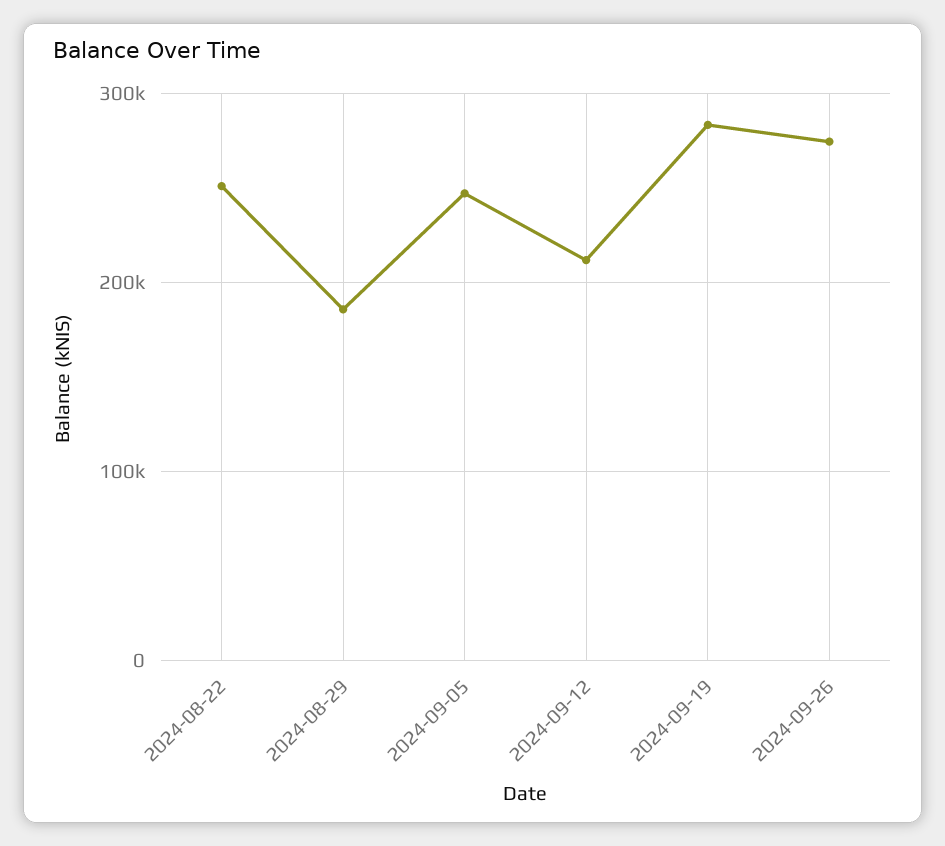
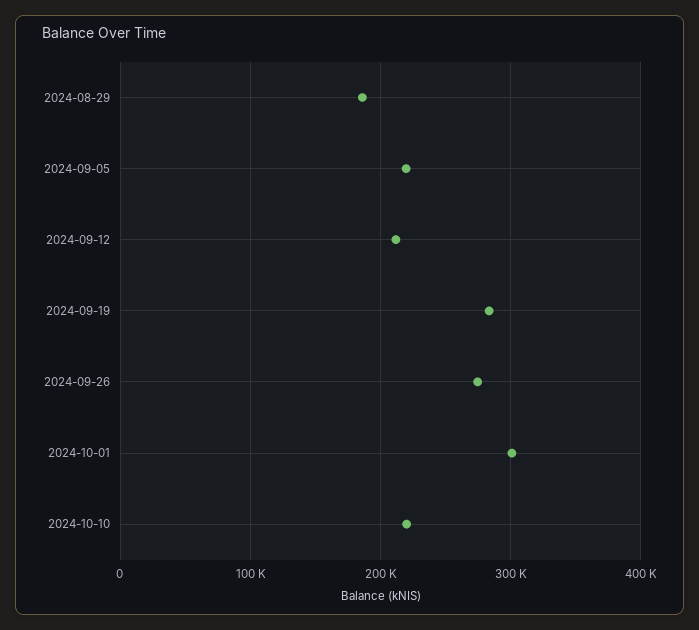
2024-08-22: 250000 -> none
2024-09-05: 250000 -> 220000
2024-10-01: none -> 300000
2024-10-10: none -> 220000

